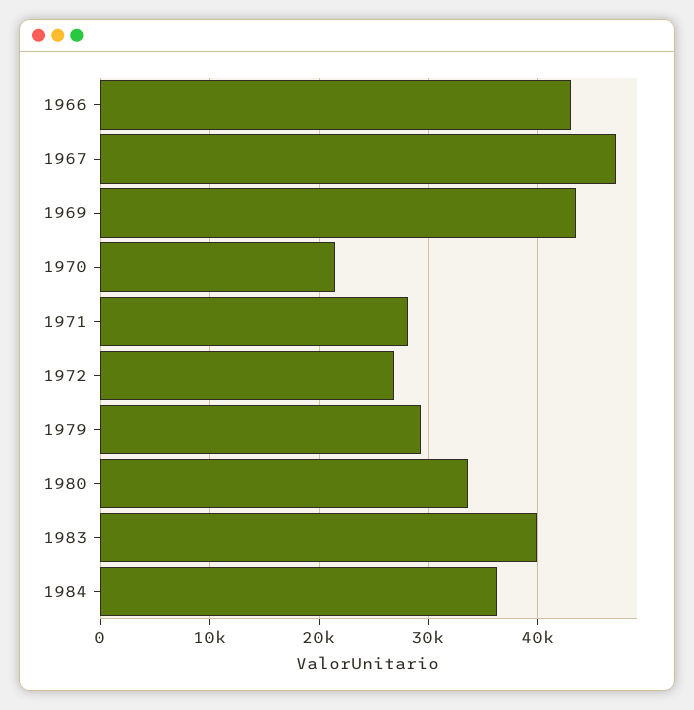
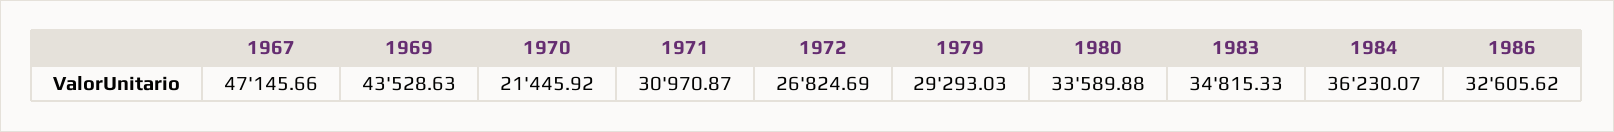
1966: 43000 -> none
1971: 28000 -> 30970.87
1983: 40000 -> 34815.33
1986: none -> 32605.62

